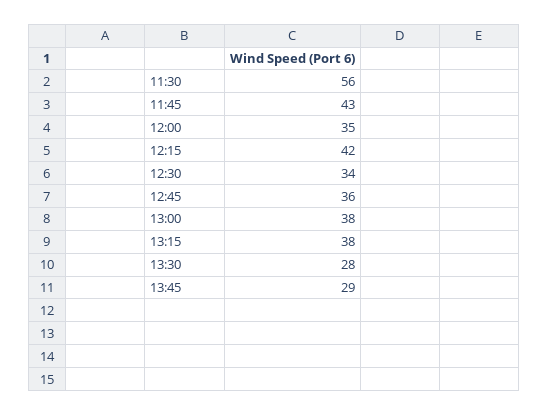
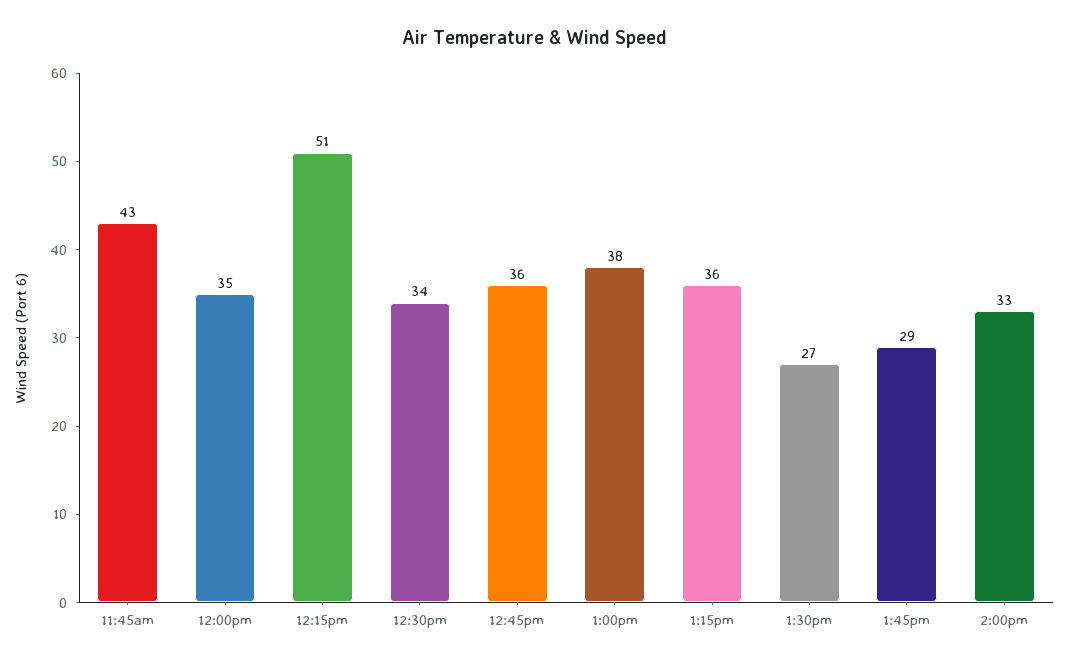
11:30: 56 -> none
12:15: 42 -> 51
13:15: 38 -> 36
13:30: 28 -> 27
2:00pm: none -> 33

